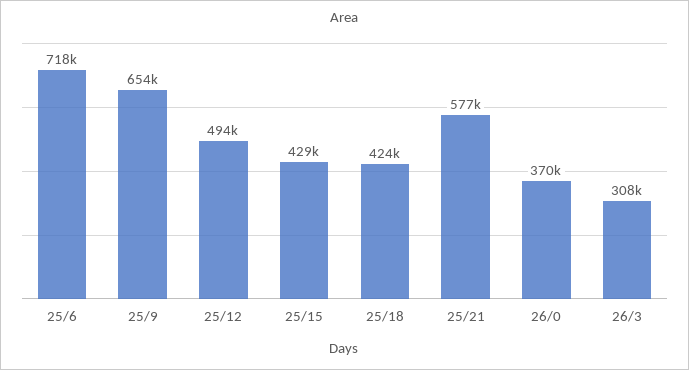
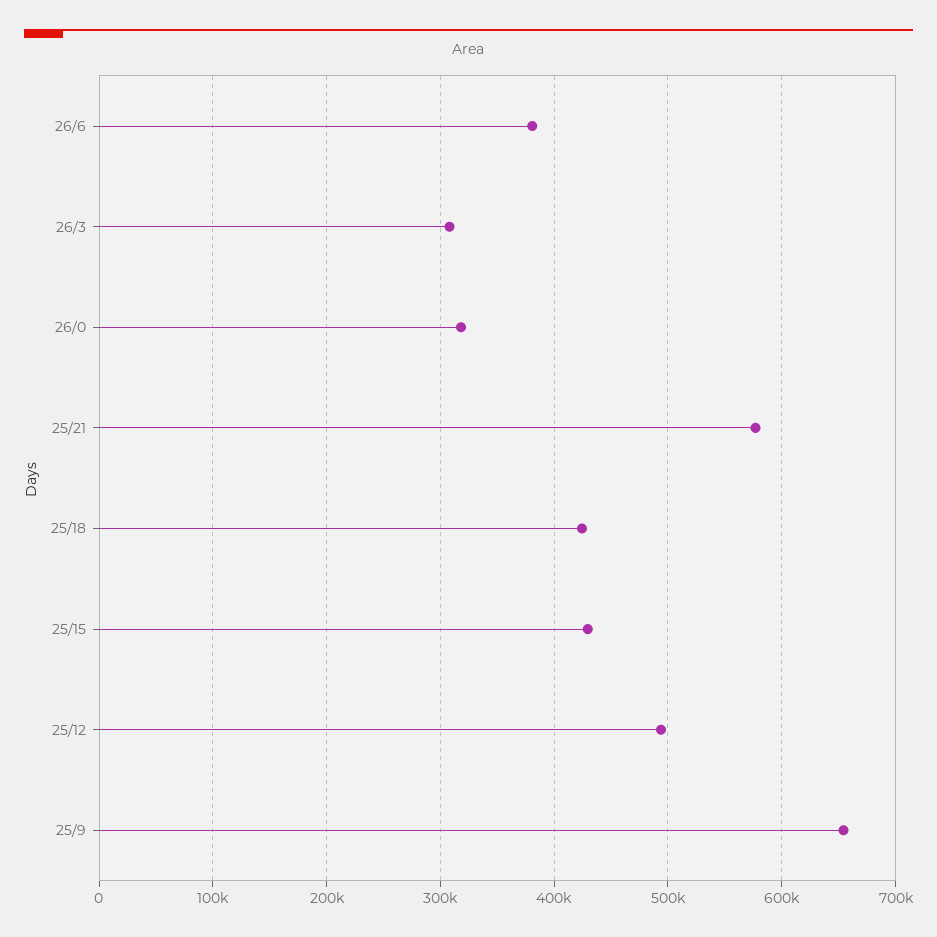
25/6: 718000 -> none
26/0: 370000 -> 320000
26/6: none -> 380000

